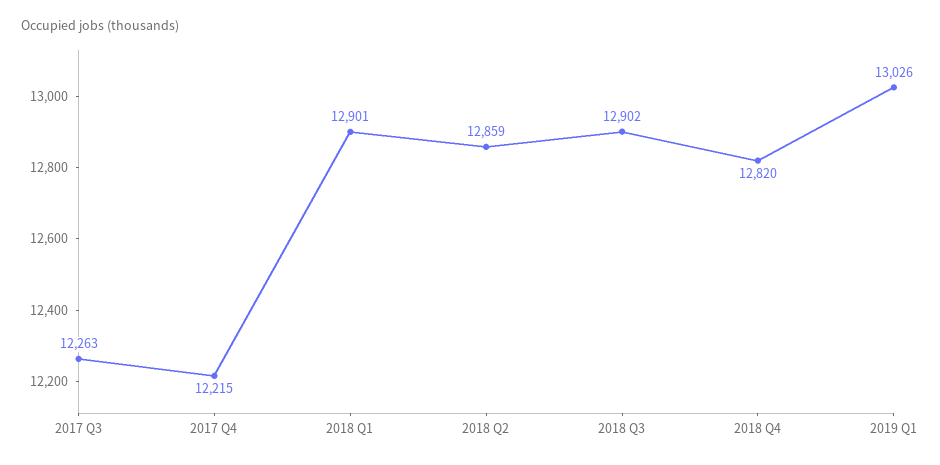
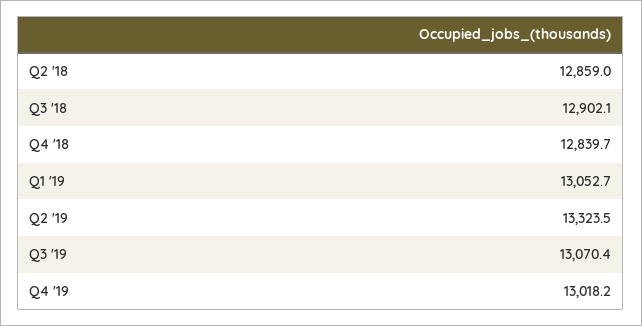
2017 Q3: 12263 -> none
2017 Q4: 12215 -> none
2018 Q1: 12901 -> none
2018 Q4: 12820 -> 12839.7
2019 Q1: 13026 -> 13052.7
Q2 '19: none -> 13323.5
Q3 '19: none -> 13070.4
Q4 '19: none -> 13018.2

